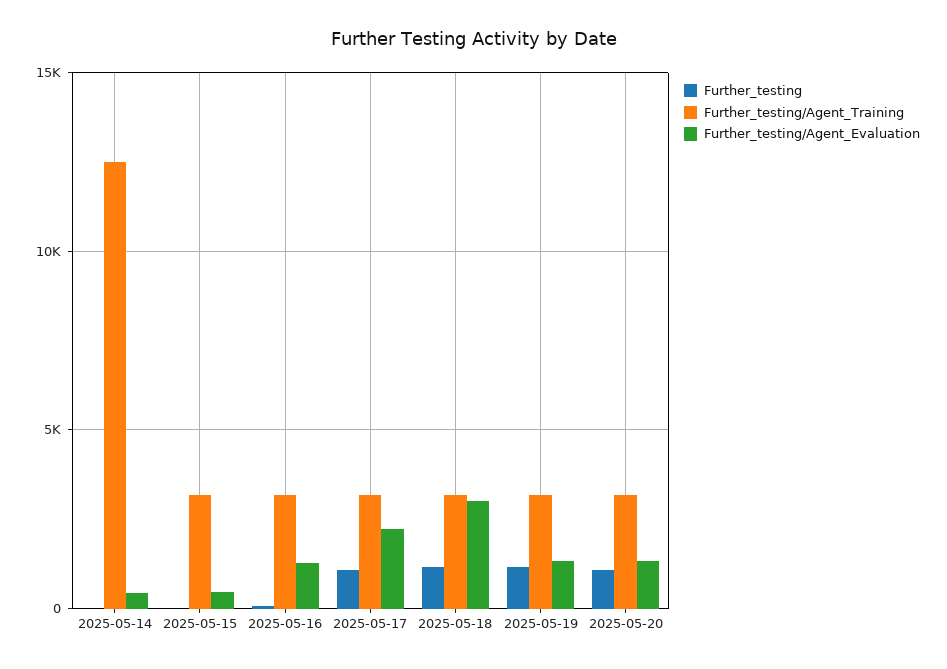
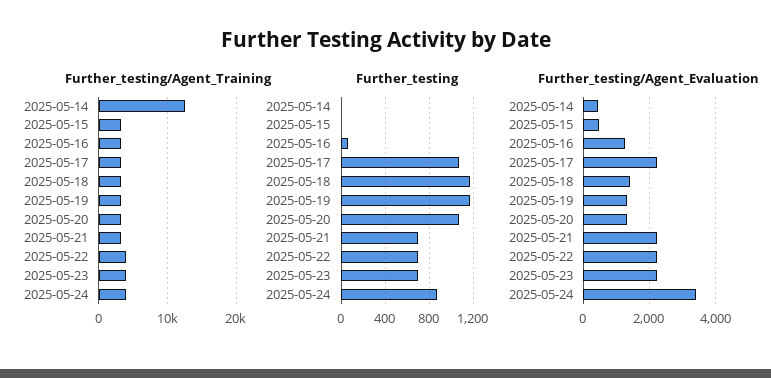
Further_testing/Agent_Evaluation, 2025-05-18: 3000 -> 1400
Further_testing/Agent_Training, 2025-05-21: none -> 3000
Further_testing/Agent_Training, 2025-05-22: none -> 4000
Further_testing/Agent_Training, 2025-05-23: none -> 4000
Further_testing/Agent_Training, 2025-05-24: none -> 4000
Further_testing, 2025-05-21: none -> 700
Further_testing, 2025-05-22: none -> 700
Further_testing, 2025-05-23: none -> 700
Further_testing, 2025-05-24: none -> 900
Further_testing/Agent_Evaluation, 2025-05-21: none -> 2200
Further_testing/Agent_Evaluation, 2025-05-22: none -> 2200
Further_testing/Agent_Evaluation, 2025-05-23: none -> 2200
Further_testing/Agent_Evaluation, 2025-05-24: none -> 3400

